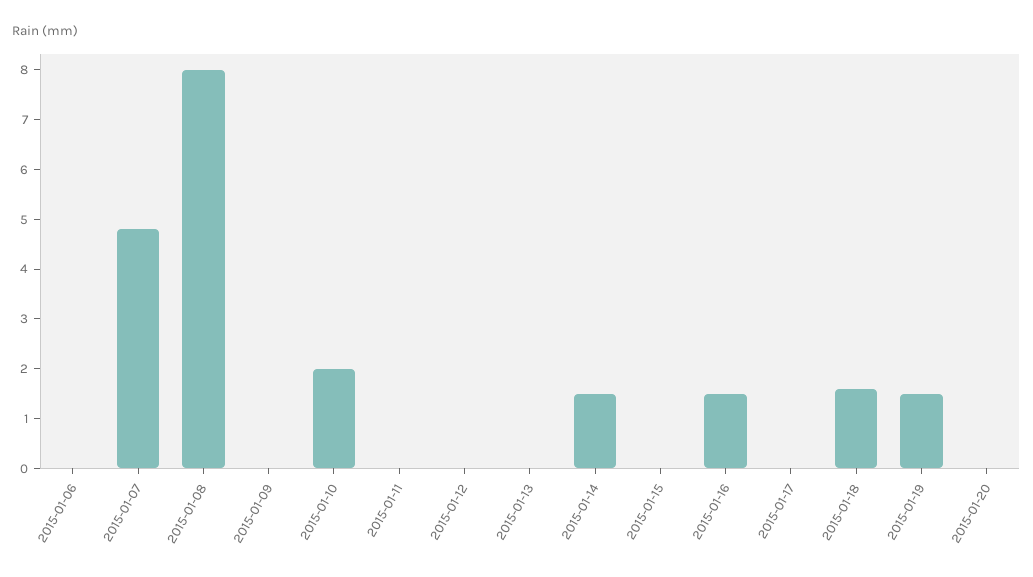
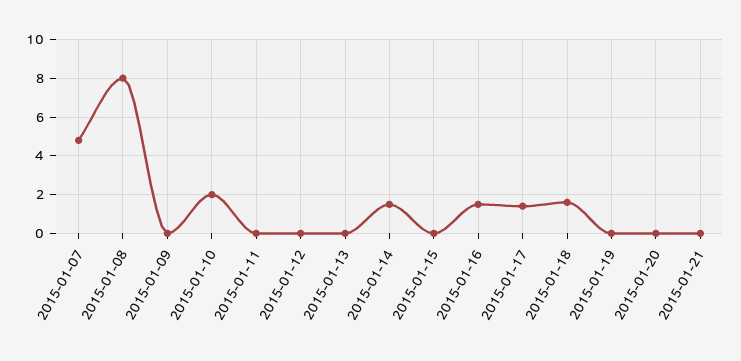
2015-01-06: 0 -> none
2015-01-17: 0 -> 1.5
2015-01-19: 1.5 -> 0
2015-01-21: none -> 0

